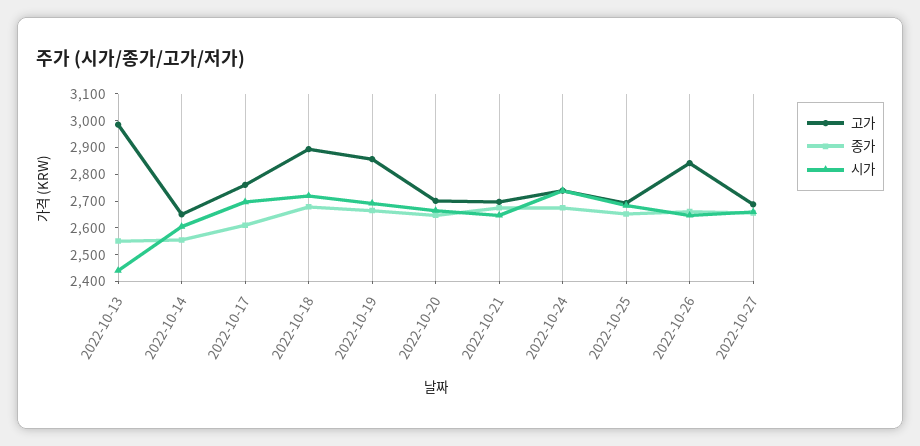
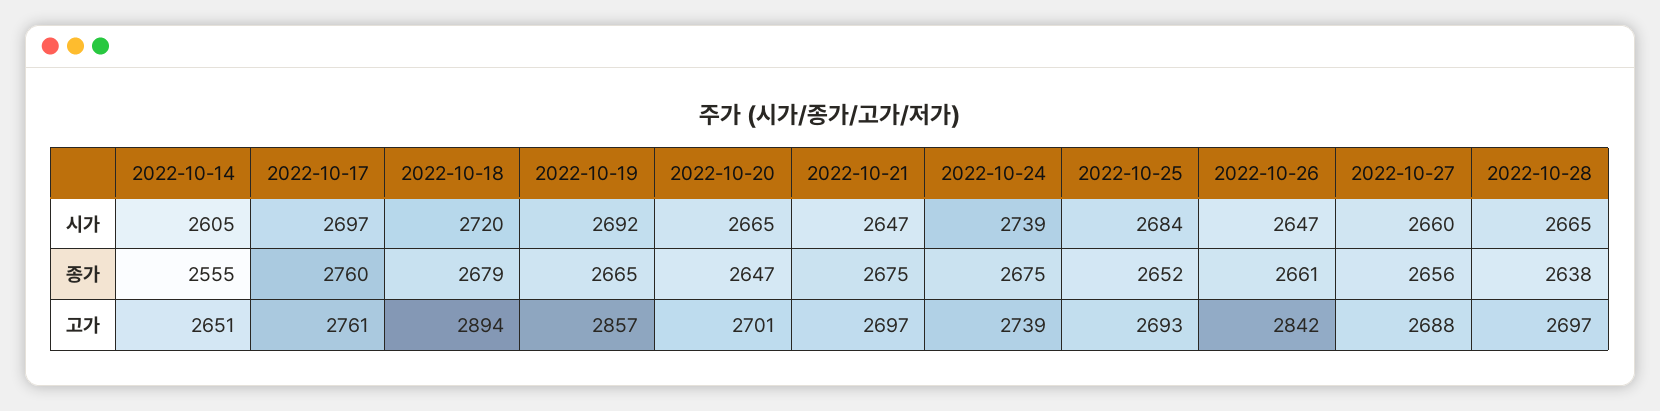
고가, 2022-10-13: 3000 -> none
종가, 2022-10-13: 2550 -> none
시가, 2022-10-13: 2450 -> none
종가, 2022-10-17: 2600 -> 2760
시가, 2022-10-28: none -> 2665
종가, 2022-10-28: none -> 2638
고가, 2022-10-28: none -> 2697

